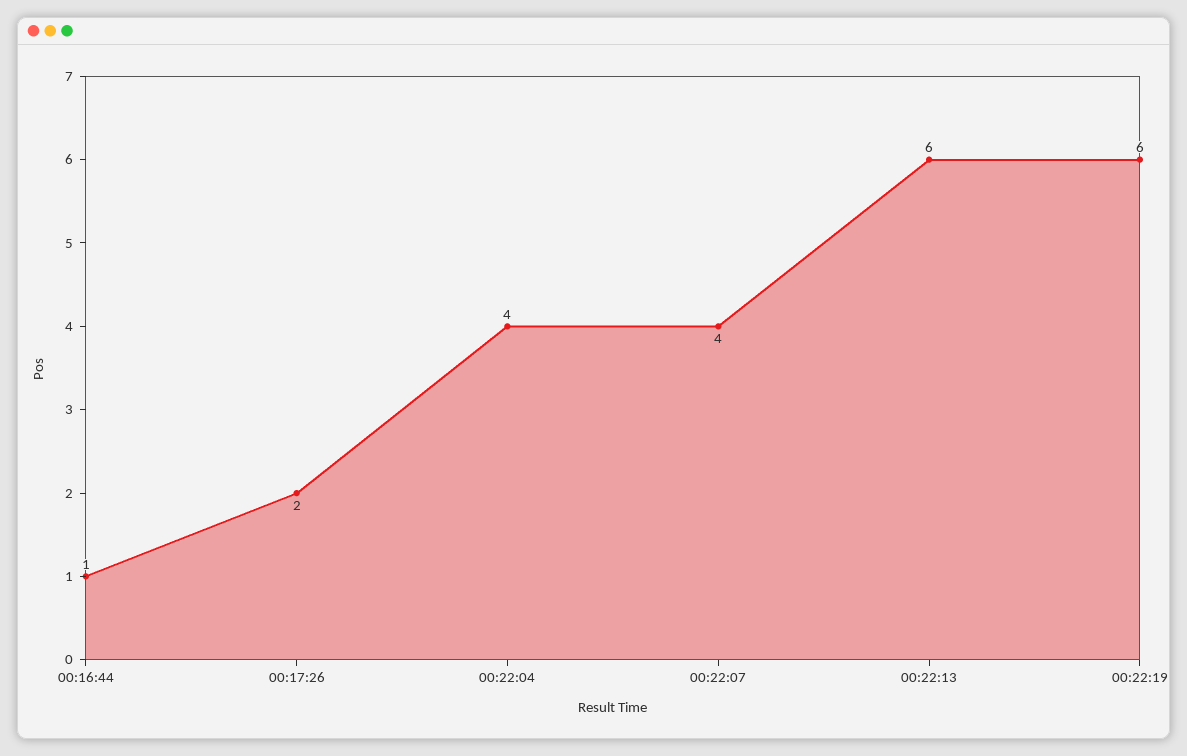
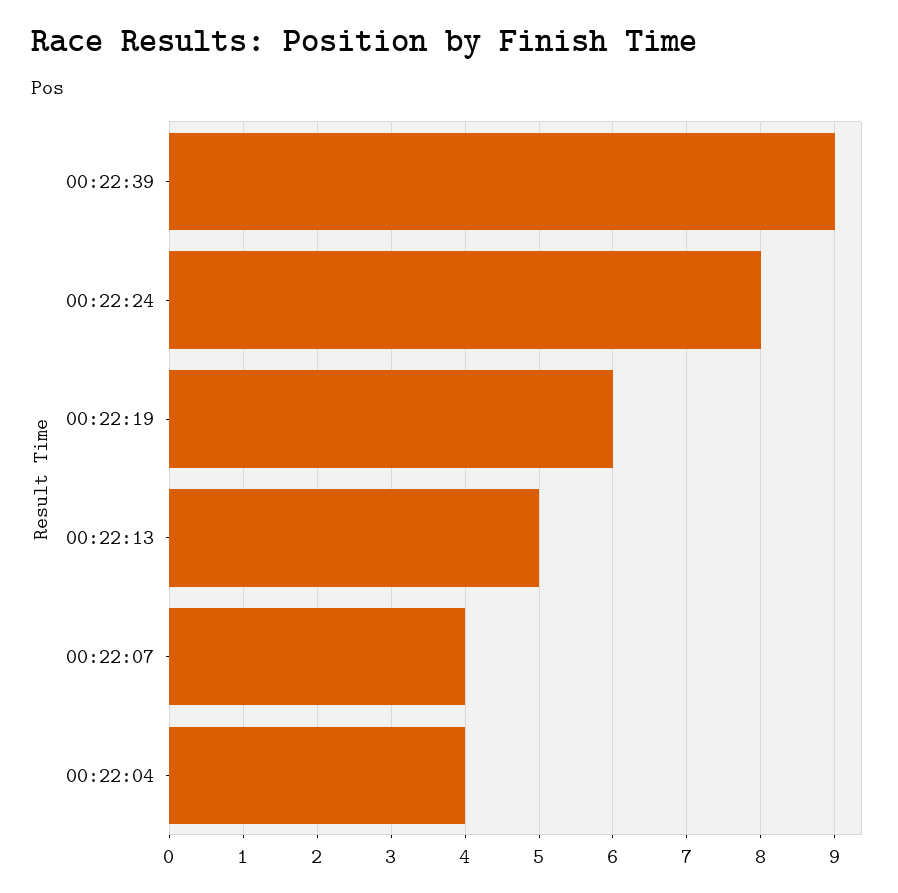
00:16:44: 1 -> none
00:17:26: 2 -> none
00:22:13: 6 -> 5
00:22:39: none -> 9
00:22:24: none -> 8

